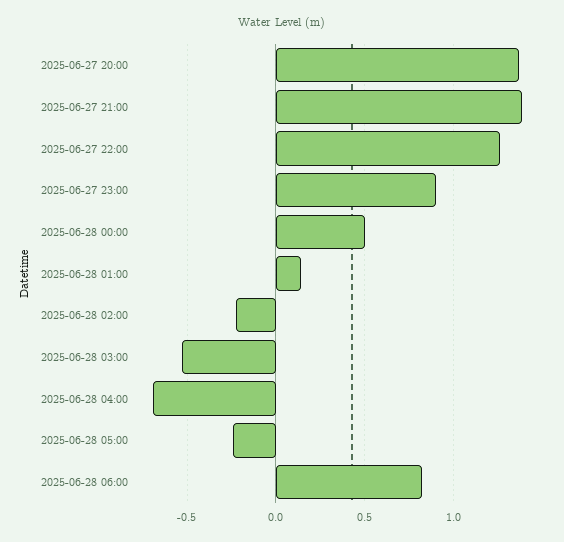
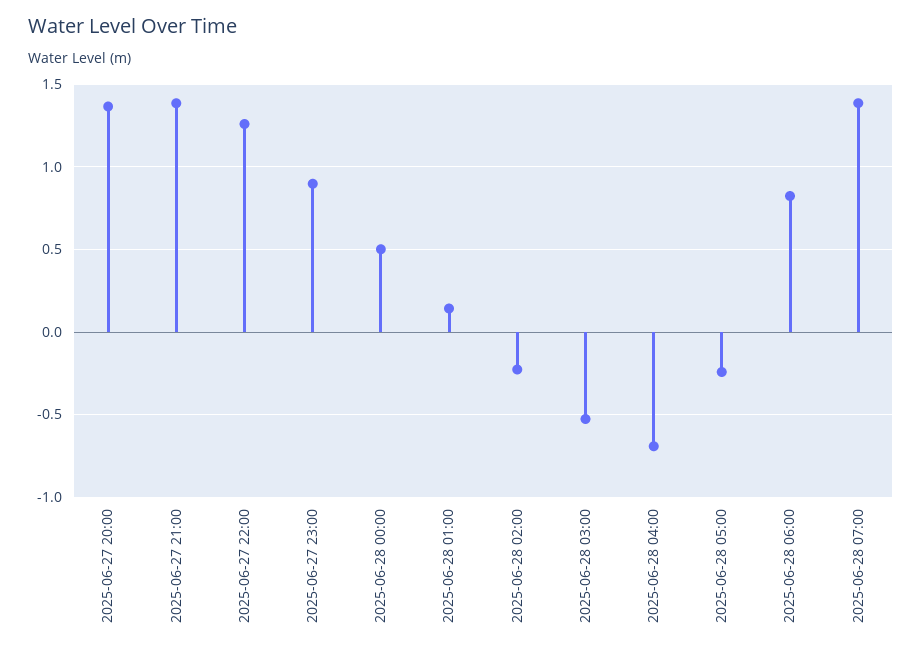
2025-06-28 07:00: none -> 1.4

